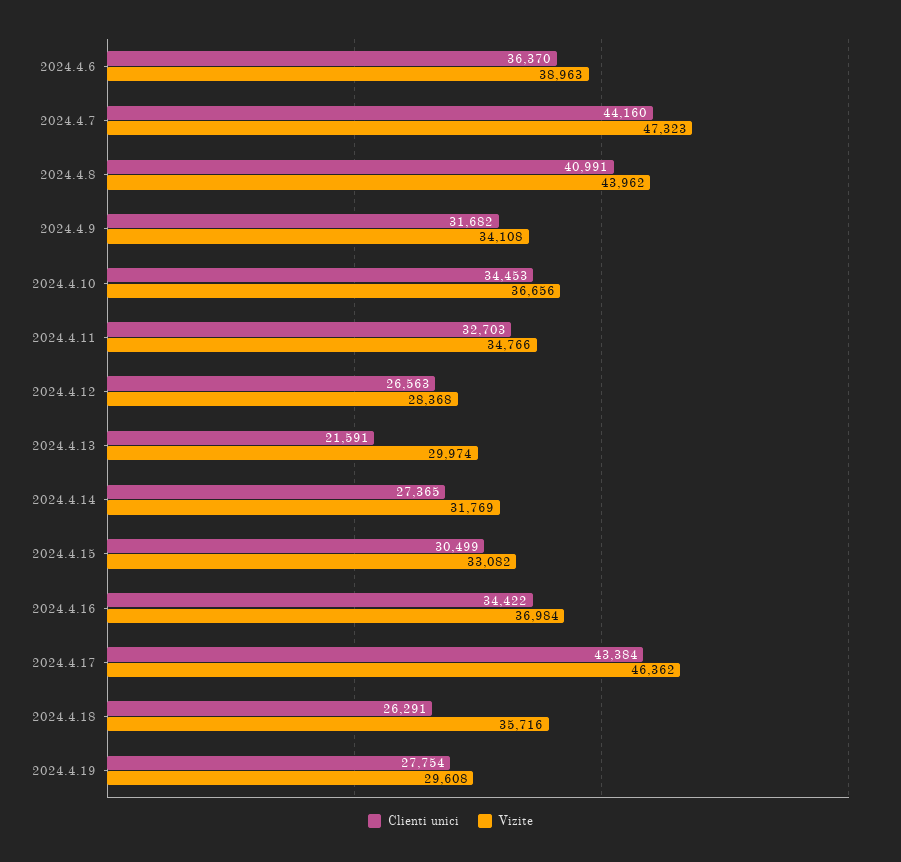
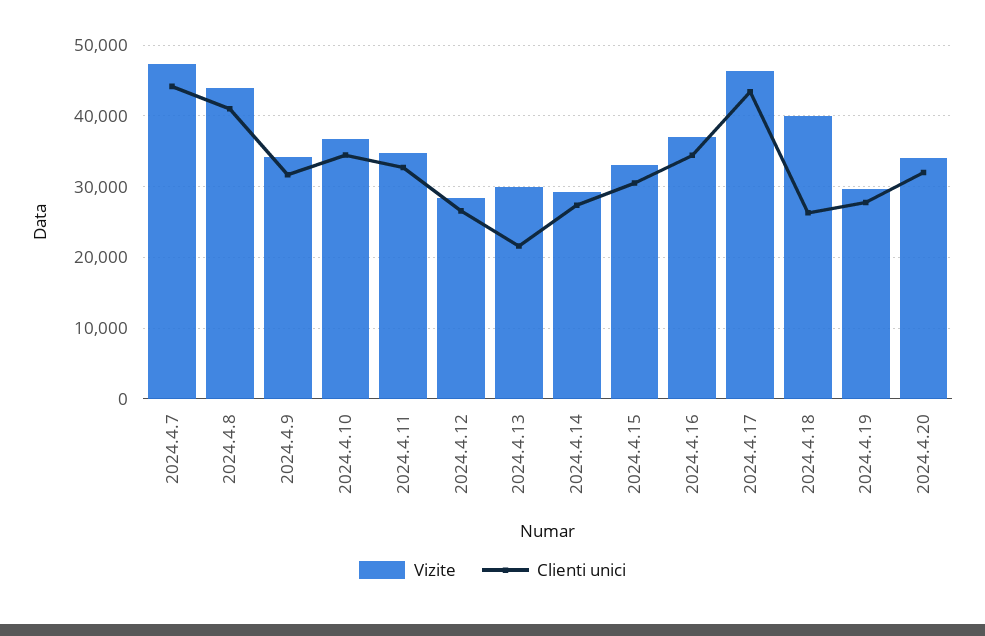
Clienti unici, 2024.4.6: 36370 -> none
Vizite, 2024.4.6: 38963 -> none
Vizite, 2024.4.14: 31769 -> 29000
Vizite, 2024.4.18: 35716 -> 40000
Vizite, 2024.4.20: none -> 34000
Clienti unici, 2024.4.20: none -> 32000

